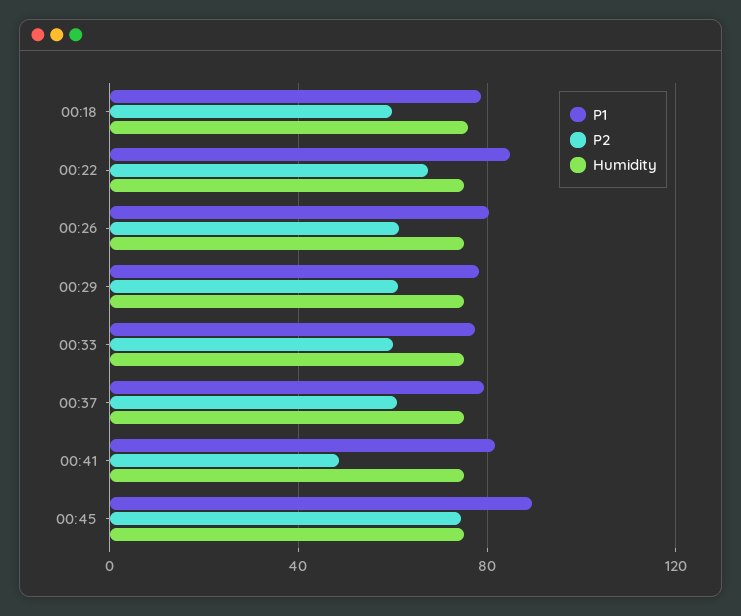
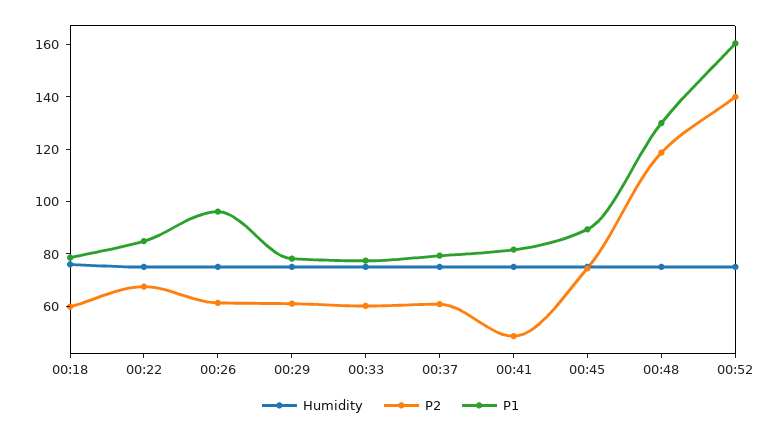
P1, 00:26: 80 -> 95
Humidity, 00:48: none -> 75
P2, 00:48: none -> 120
P1, 00:48: none -> 130
Humidity, 00:52: none -> 75
P2, 00:52: none -> 140
P1, 00:52: none -> 160

